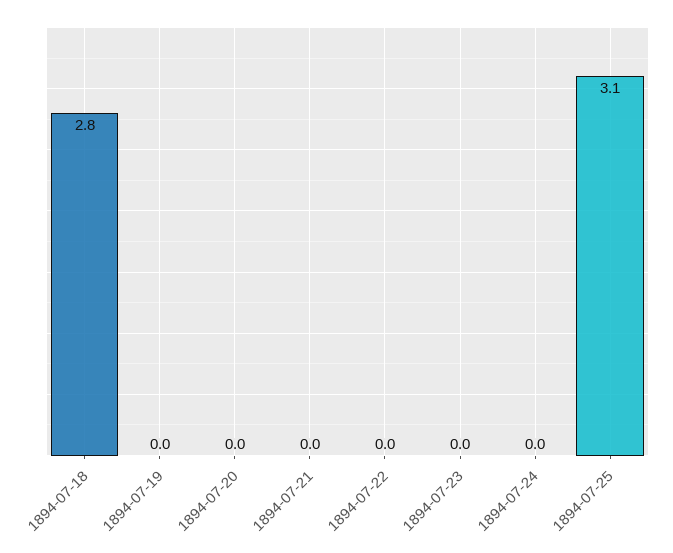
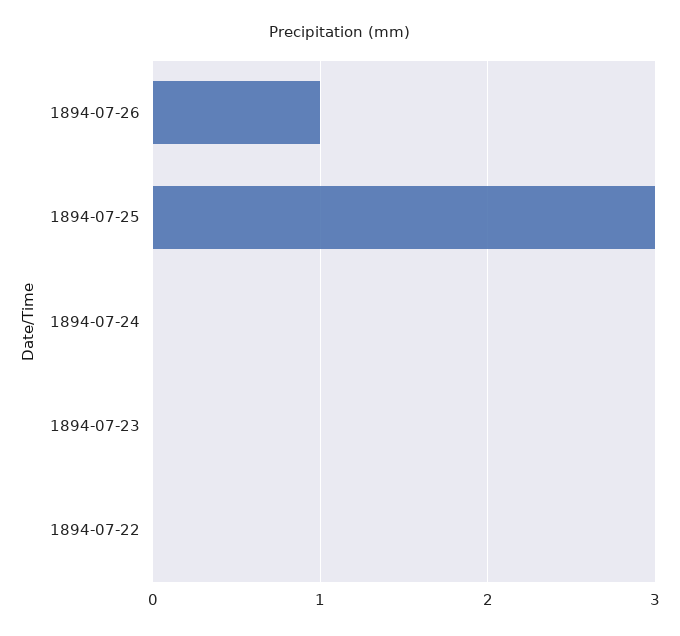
1894-07-18: 2.8 -> none
1894-07-19: 0 -> none
1894-07-20: 0 -> none
1894-07-21: 0 -> none
1894-07-25: 3.1 -> 3
1894-07-26: none -> 1

